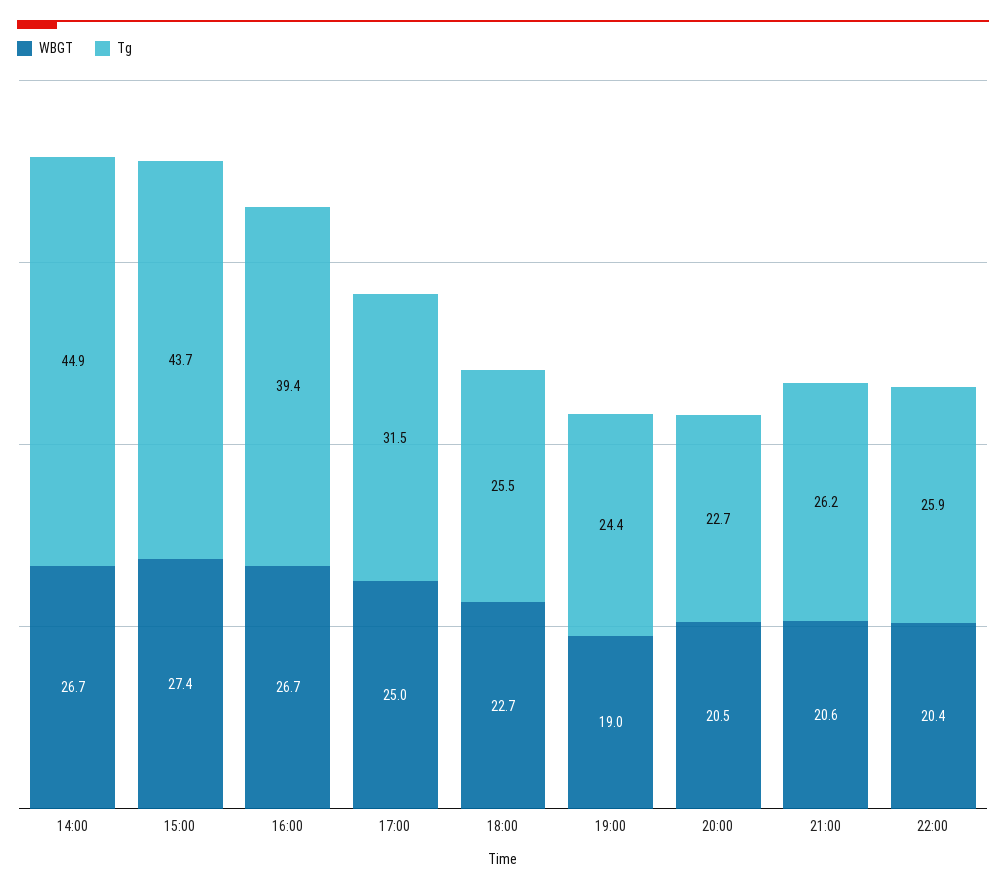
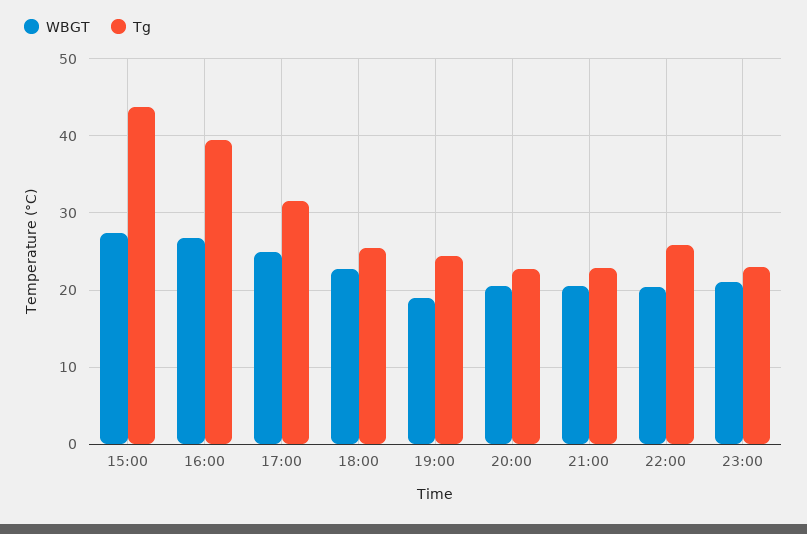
WBGT, 14:00: 26.7 -> none
Tg, 14:00: 44.9 -> none
Tg, 21:00: 26.2 -> 23
WBGT, 23:00: none -> 21
Tg, 23:00: none -> 23

